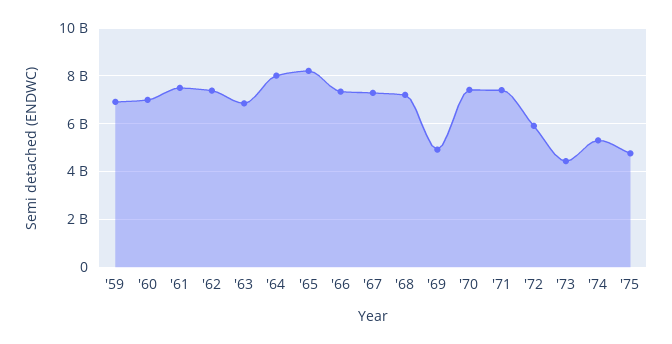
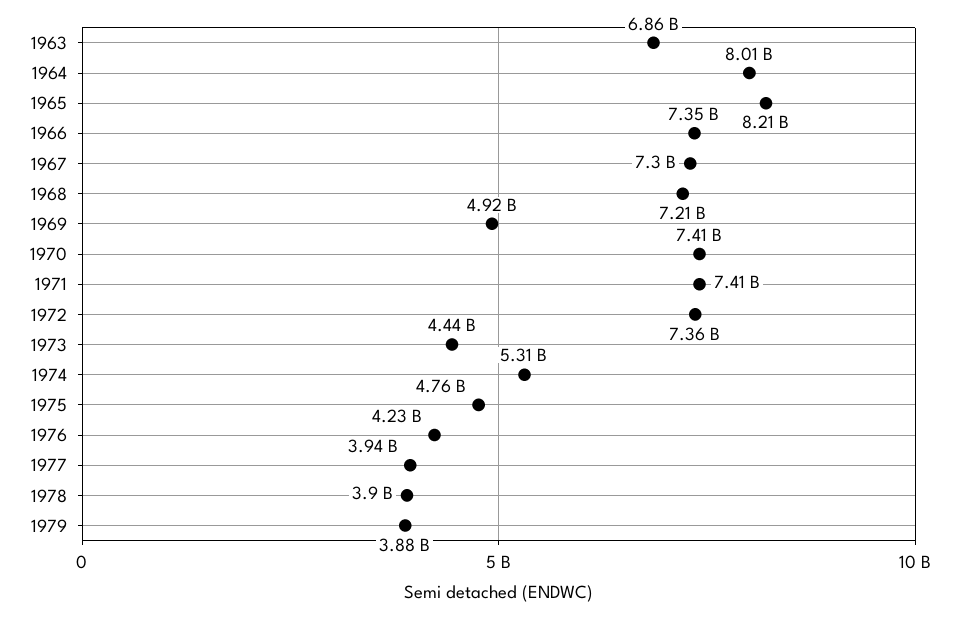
'59: 7000000000 -> none
'60: 7000000000 -> none
'61: 7500000000 -> none
'62: 7500000000 -> none
'72: 6000000000 -> 7360000000
1976: none -> 4230000000
1977: none -> 3940000000
1978: none -> 3900000000
1979: none -> 3880000000

